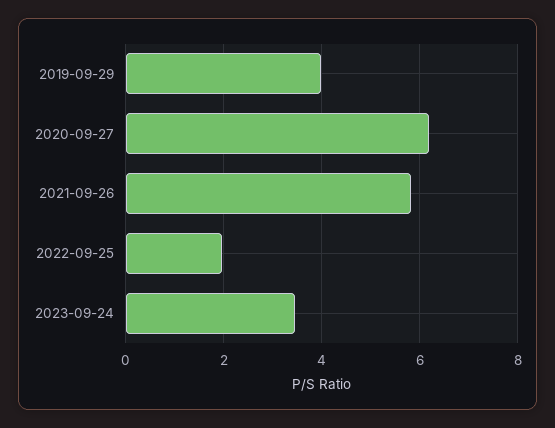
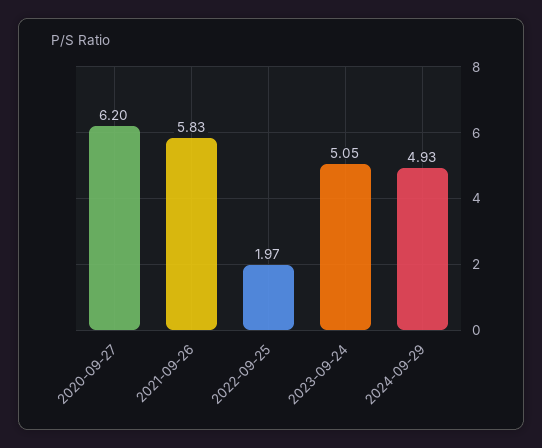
2019-09-29: 4 -> none
2023-09-24: 3.4 -> 5.05
2024-09-29: none -> 4.93

